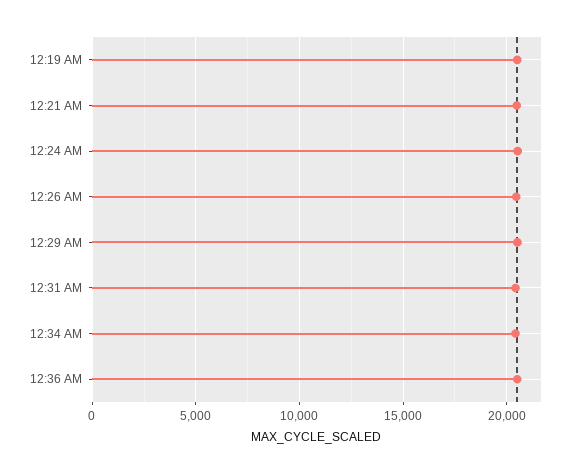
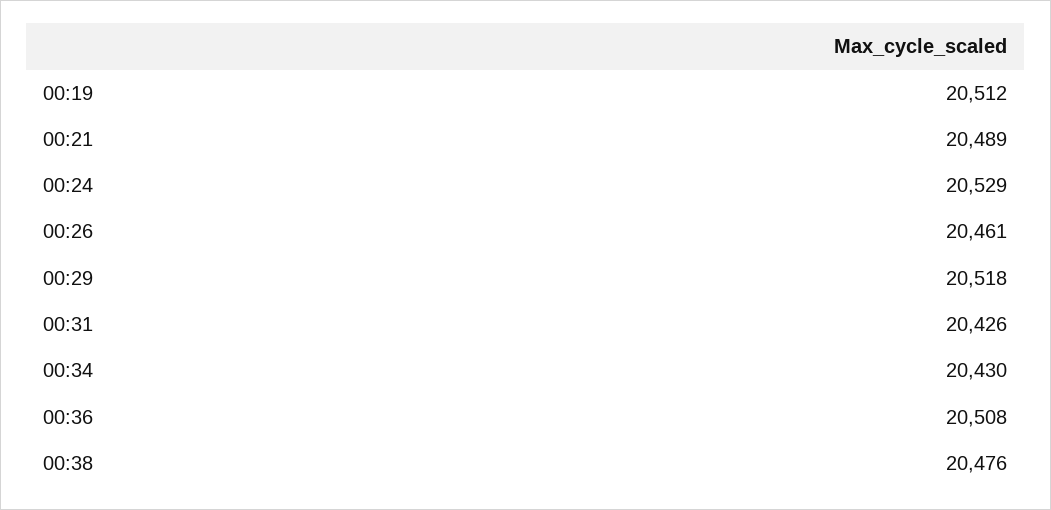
00:38: none -> 20476

